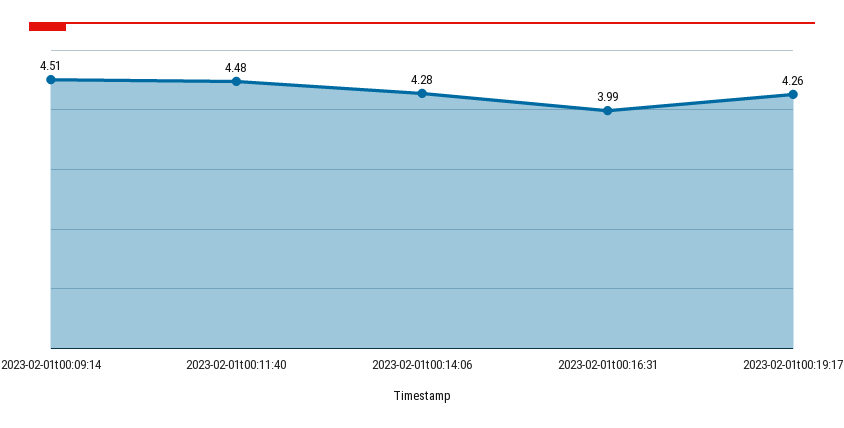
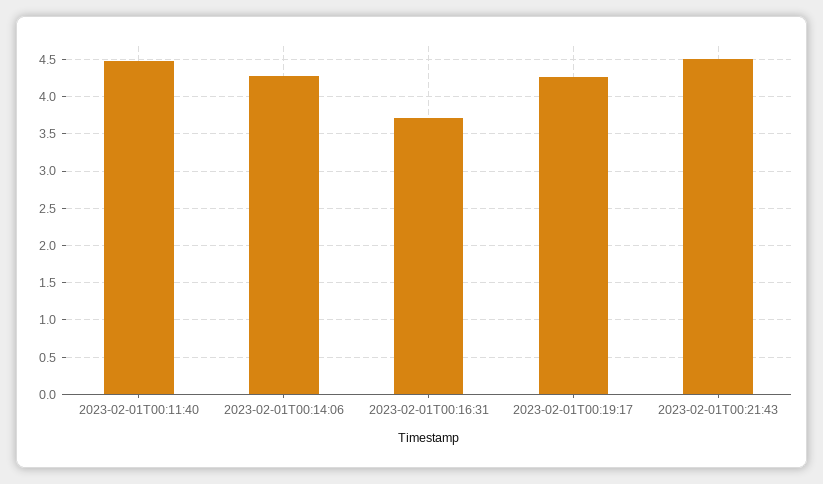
2023-02-01t00:09:14: 4.51 -> none
2023-02-01t00:16:31: 3.99 -> 3.7
2023-02-01T00:21:43: none -> 4.5

